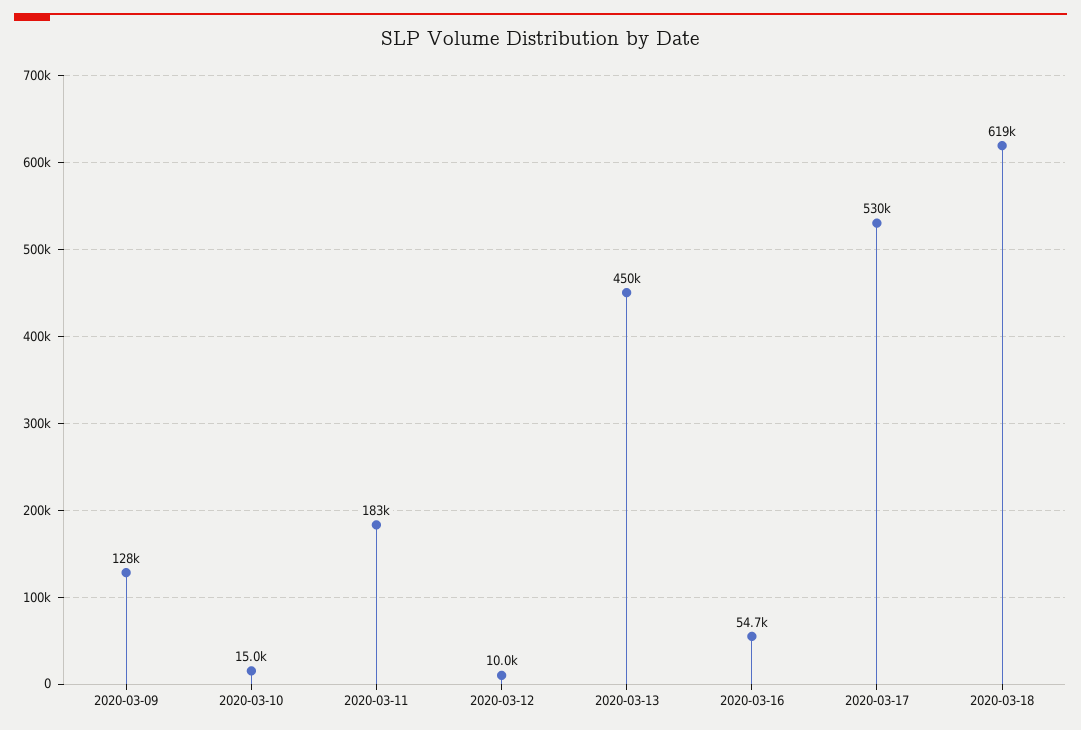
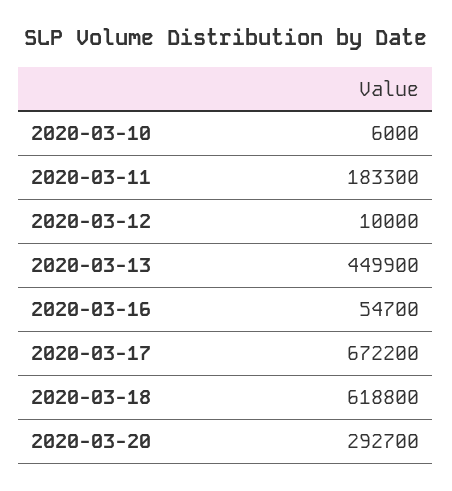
2020-03-09: 128000 -> none
2020-03-10: 15000 -> 6000
2020-03-17: 530000 -> 672200
2020-03-20: none -> 292700

